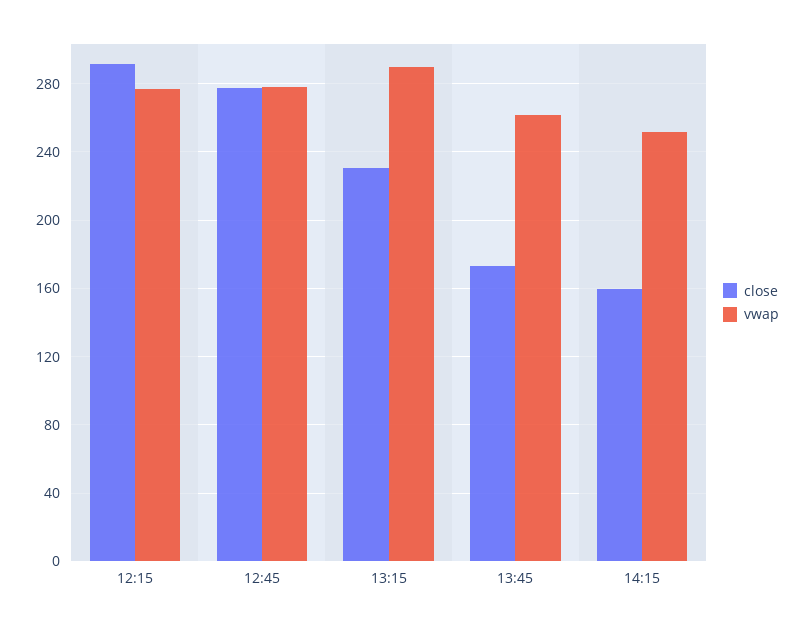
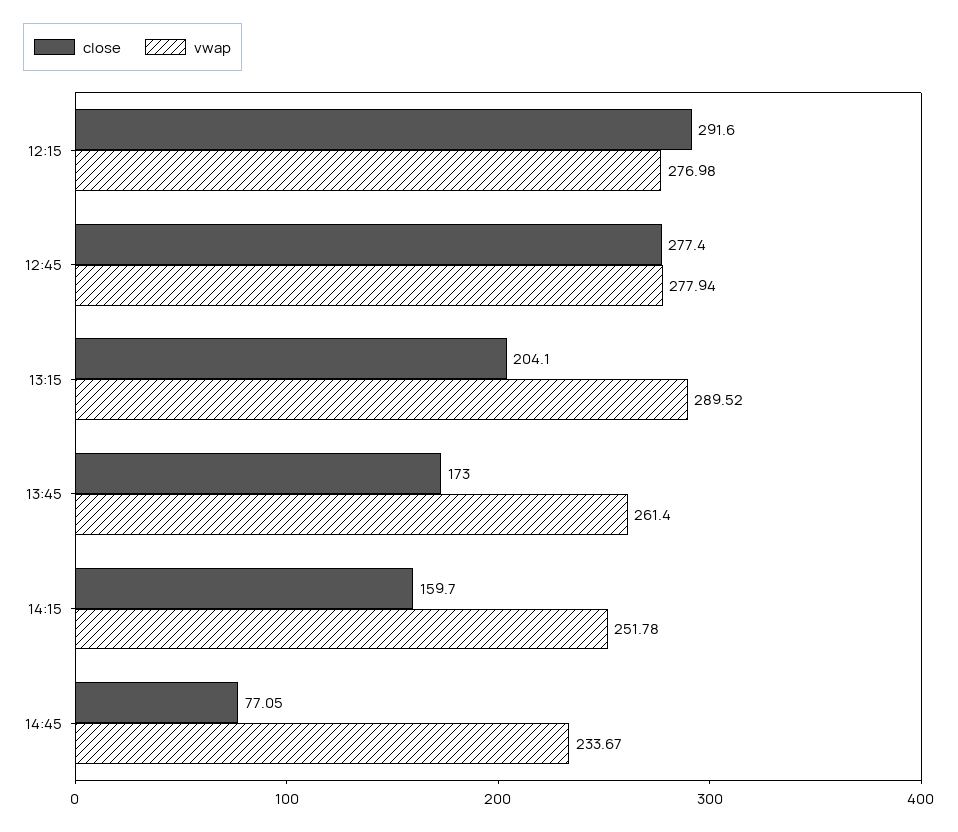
close, 13:15: 230 -> 204.1
close, 14:45: none -> 77.05
vwap, 14:45: none -> 233.67

